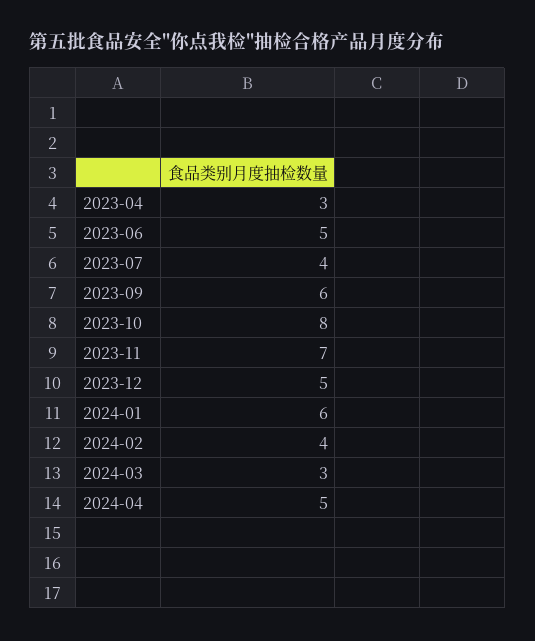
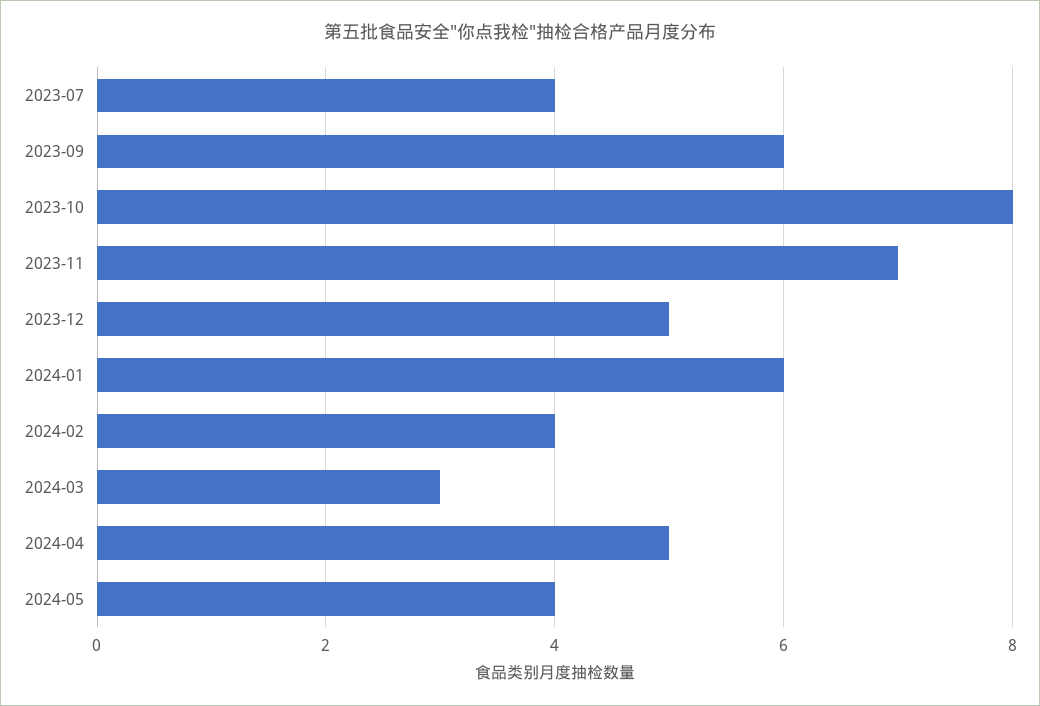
2023-04: 3 -> none
2023-06: 5 -> none
2024-05: none -> 4

